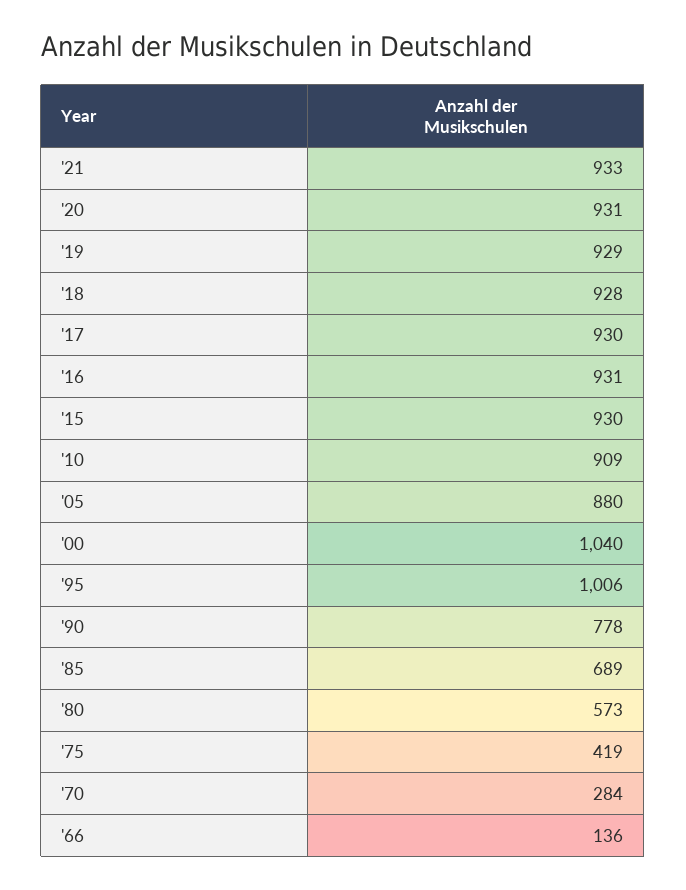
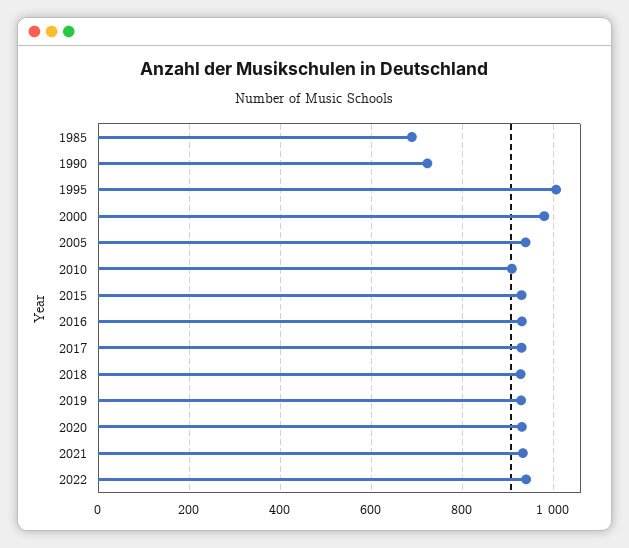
'05: 880 -> 940
'00: 1040 -> 980
'90: 778 -> 720
'80: 573 -> none
'75: 419 -> none
'70: 284 -> none
'66: 136 -> none
2022: none -> 940

